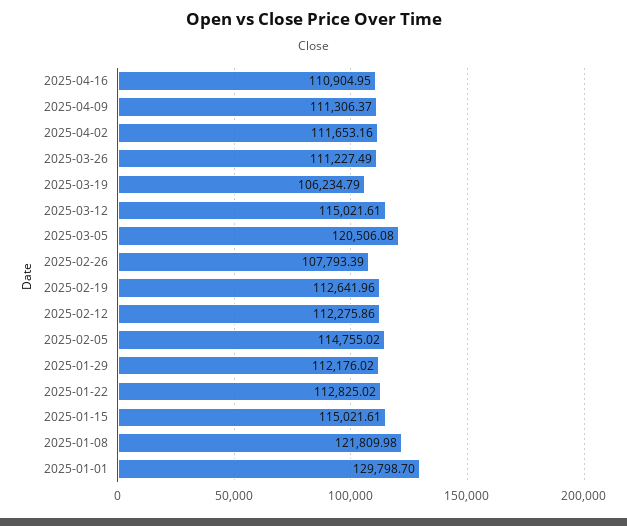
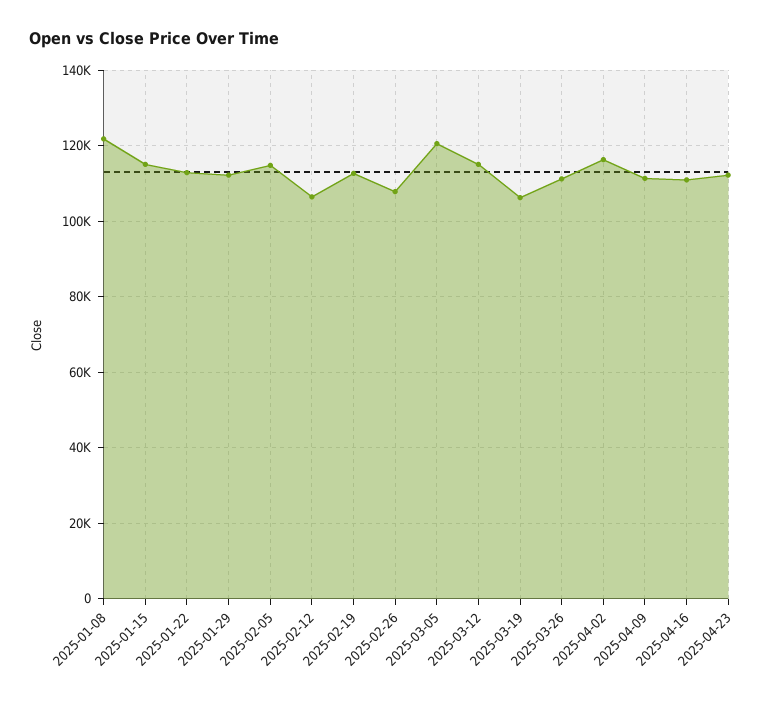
2025-04-02: 111653.16 -> 116000
2025-02-12: 112275.86 -> 106000
2025-01-01: 129798.7 -> none
2025-04-23: none -> 112000

